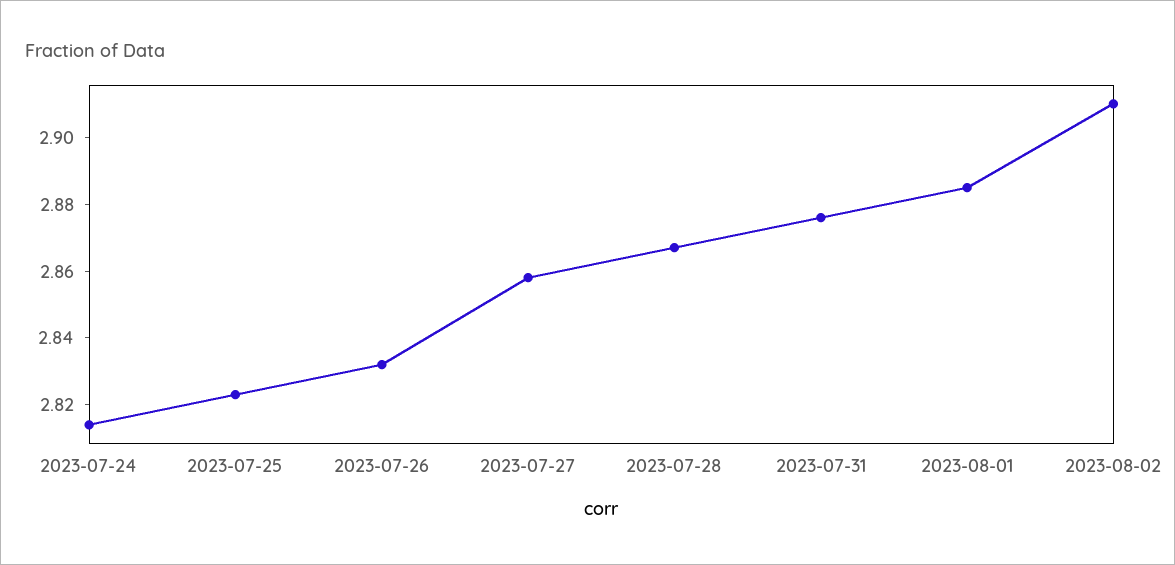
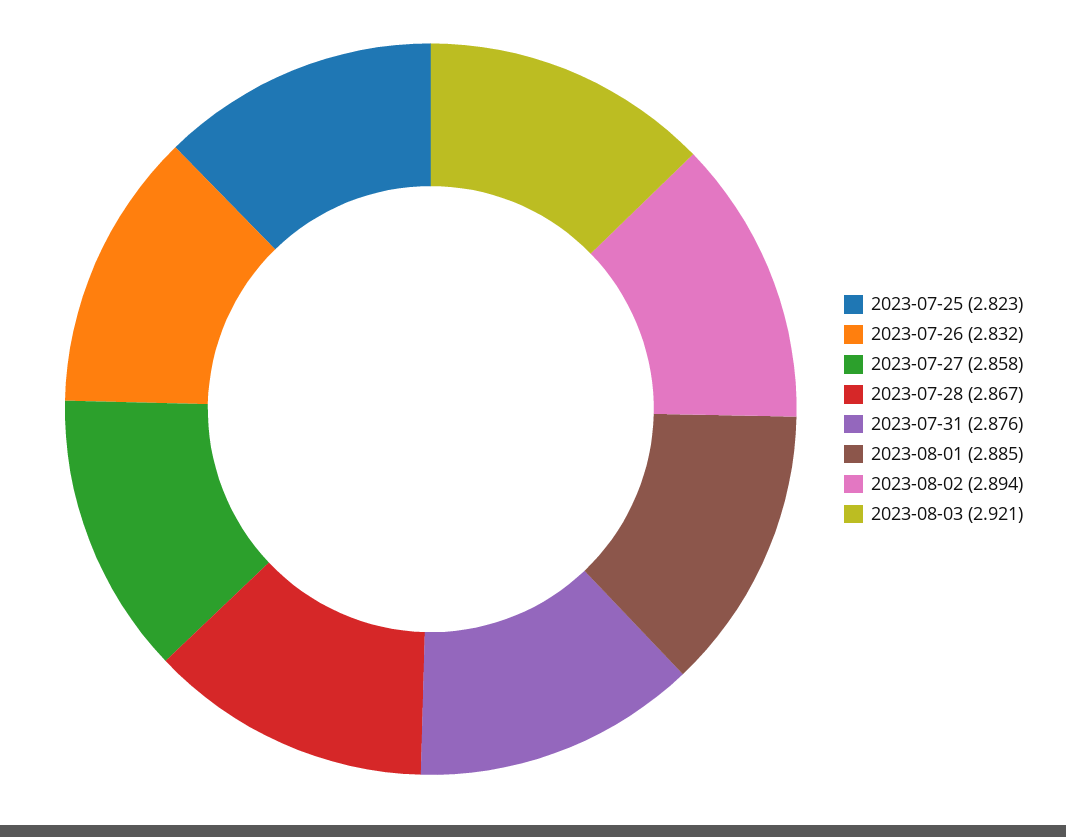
2023-07-24: 2.815 -> none
2023-08-02: 2.91 -> 2.894
2023-08-03: none -> 2.921

